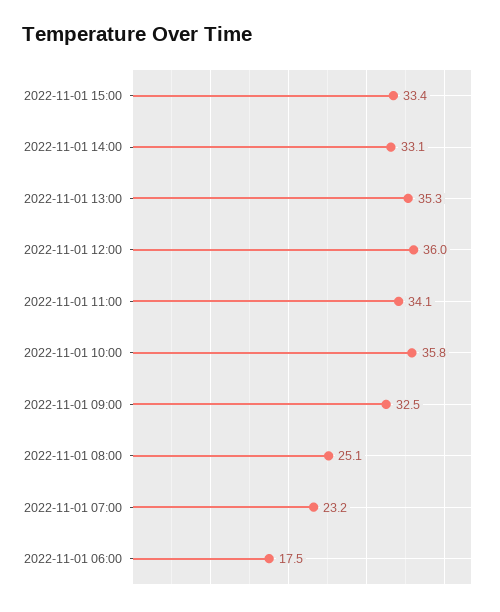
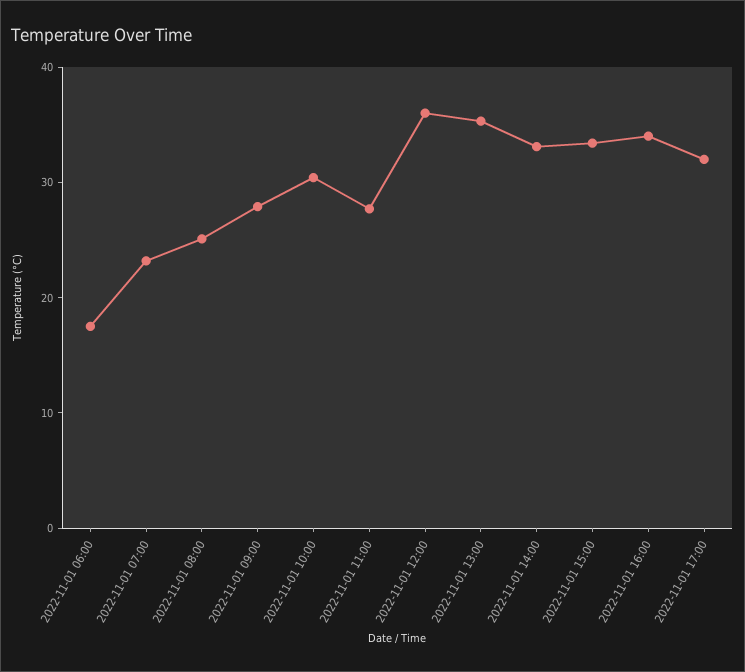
2022-11-01 11:00: 34.1 -> 28
2022-11-01 10:00: 35.8 -> 30
2022-11-01 09:00: 32.5 -> 28
2022-11-01 16:00: none -> 34
2022-11-01 17:00: none -> 32

